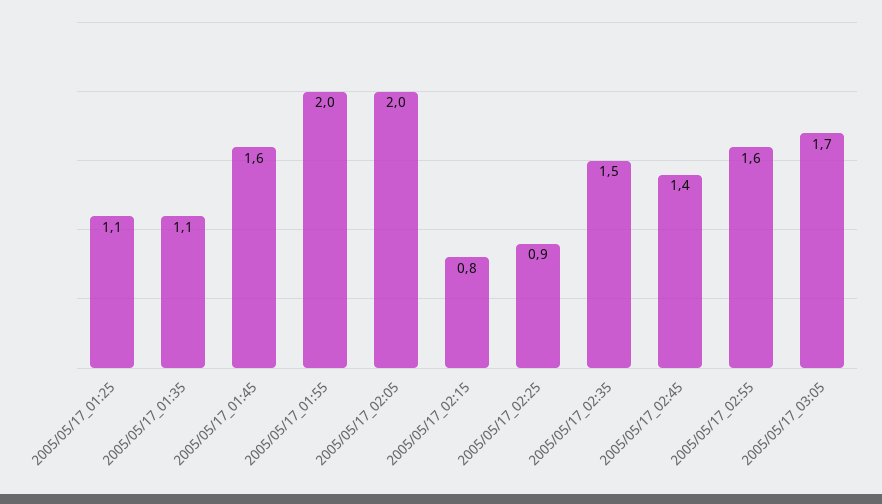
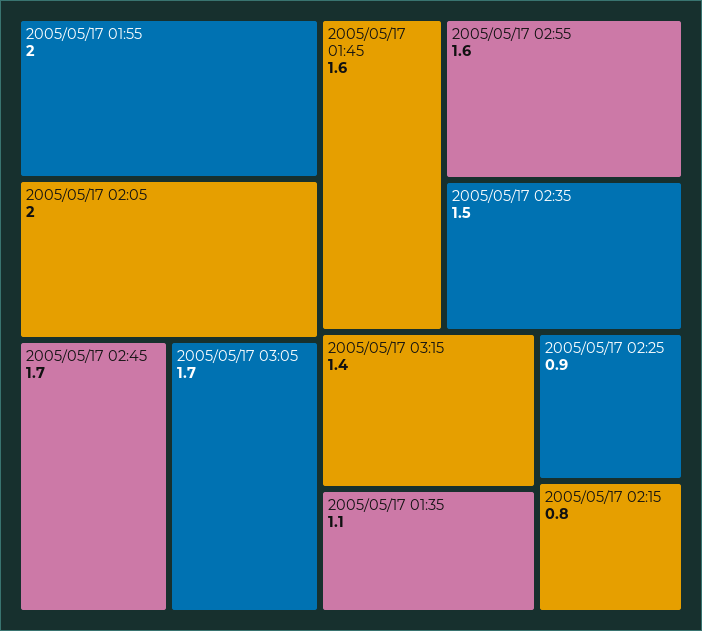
2005/05/17_01:25: 1.1 -> none
2005/05/17_02:45: 1.4 -> 1.7
2005/05/17 03:15: none -> 1.4

